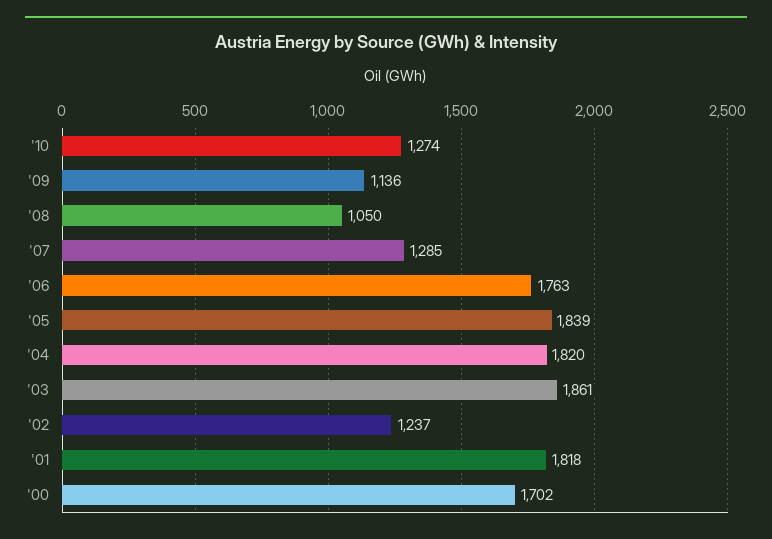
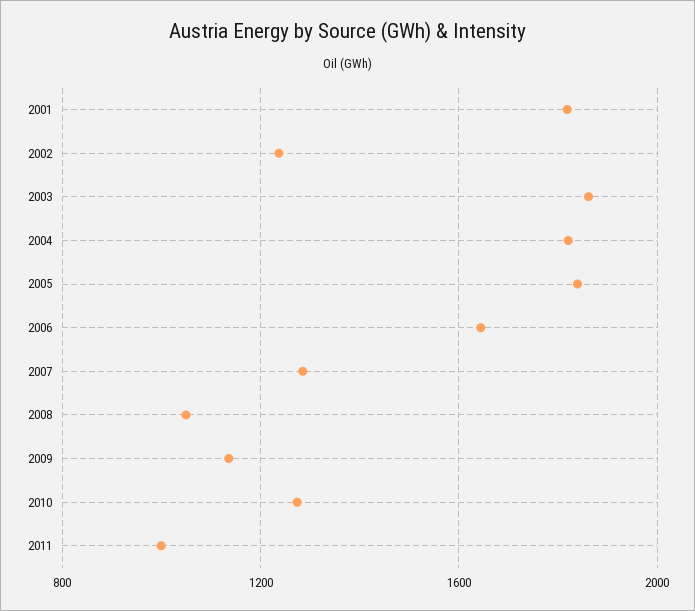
'06: 1763 -> 1650
'00: 1702 -> none
2011: none -> 1000

